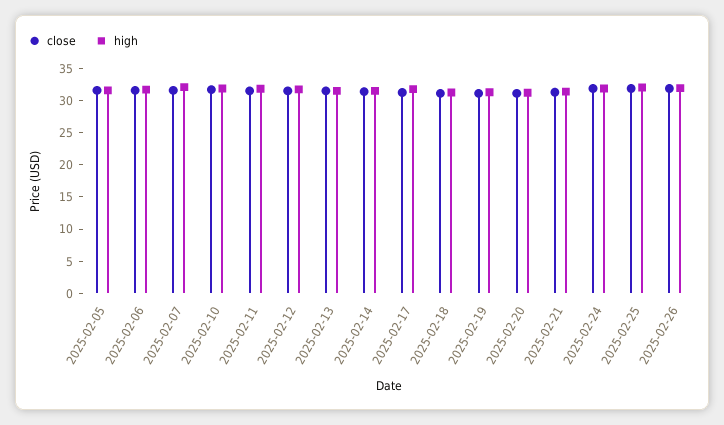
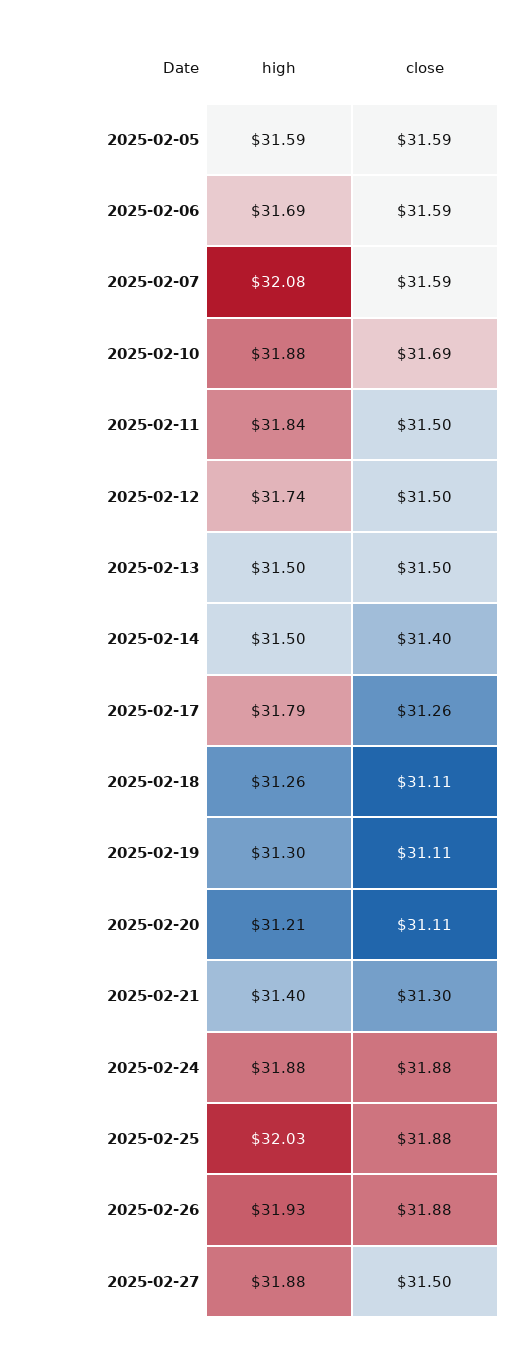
high, 2025-02-27: none -> 31.88
close, 2025-02-27: none -> 31.5

